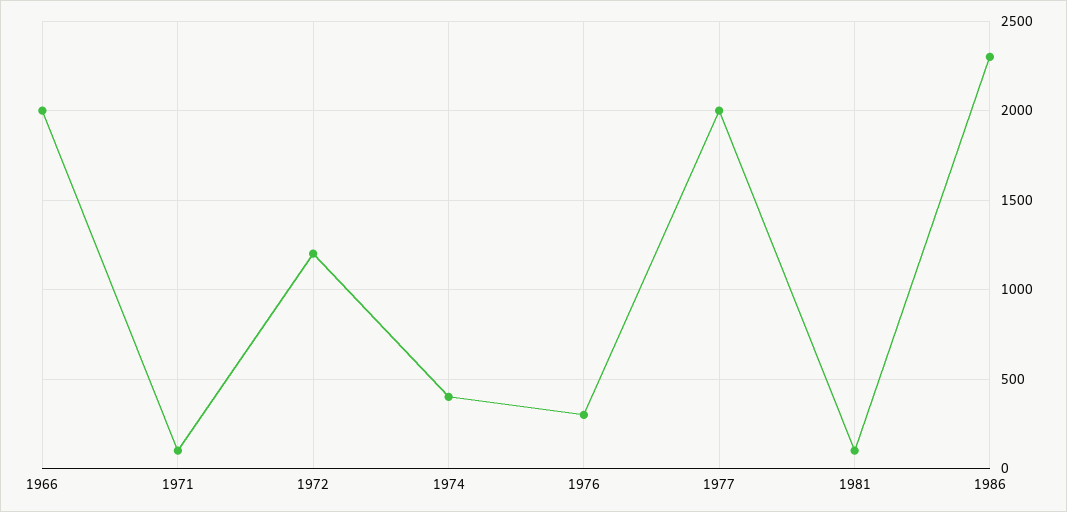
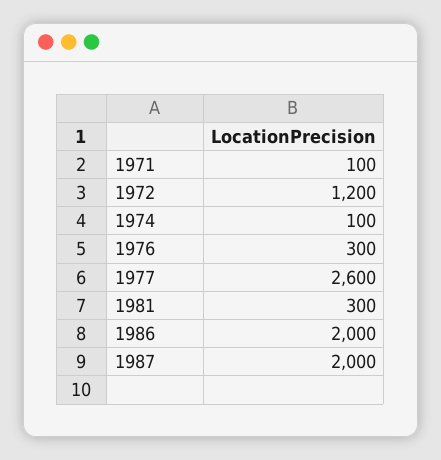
1966: 2000 -> none
1974: 400 -> 100
1977: 2000 -> 2600
1981: 100 -> 300
1986: 2300 -> 2000
1987: none -> 2000

